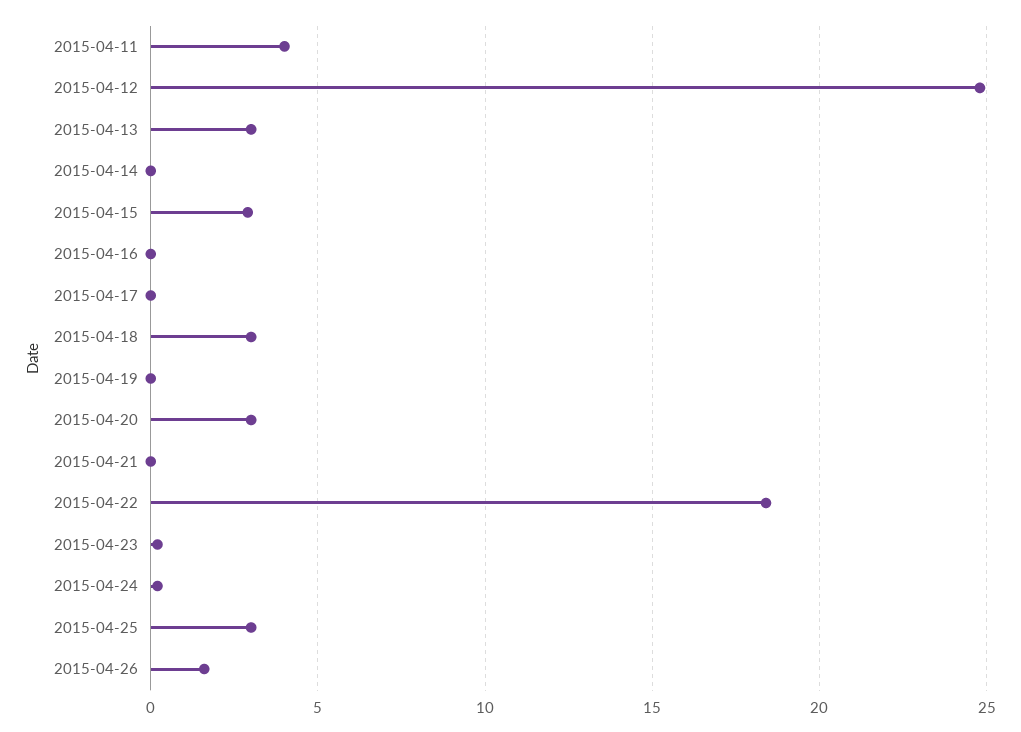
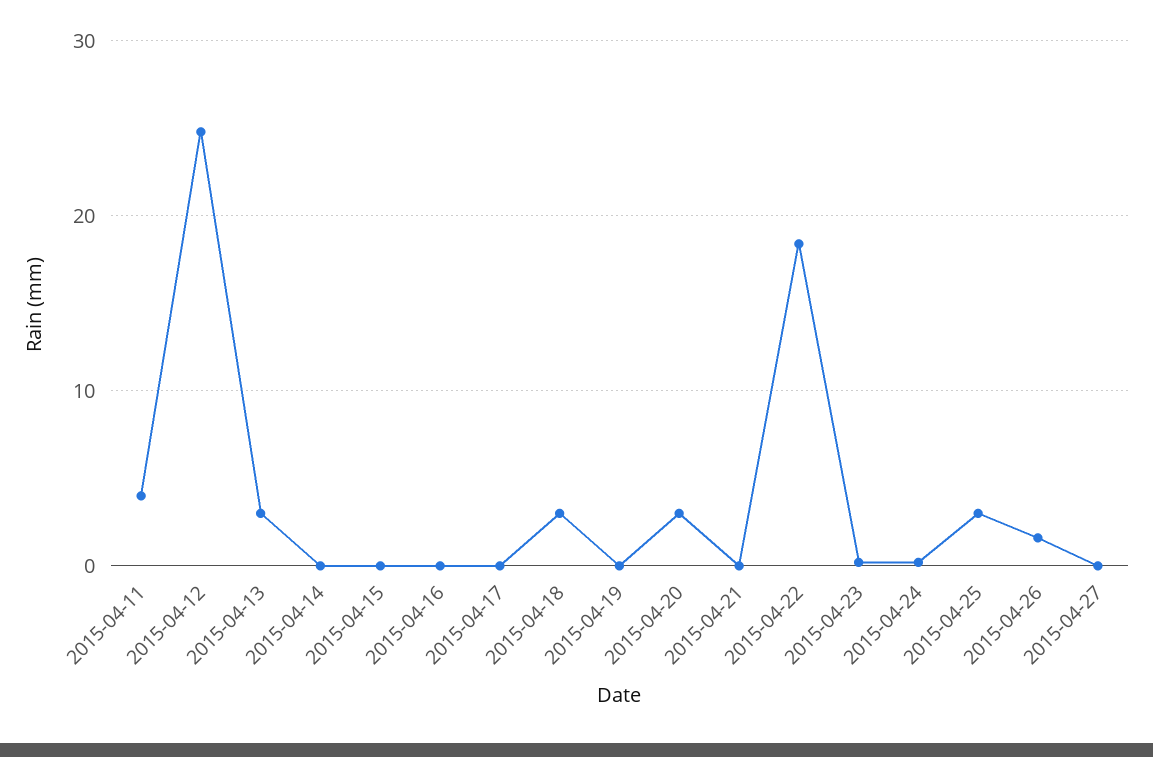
2015-04-15: 3 -> 0
2015-04-27: none -> 0

